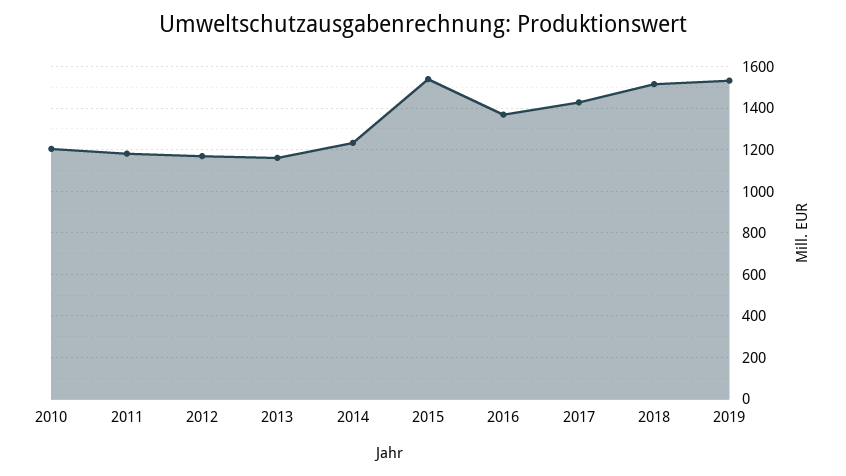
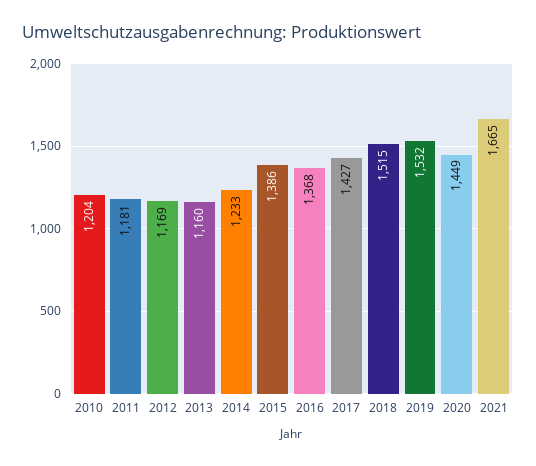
2015: 1550 -> 1386
2020: none -> 1449
2021: none -> 1665

